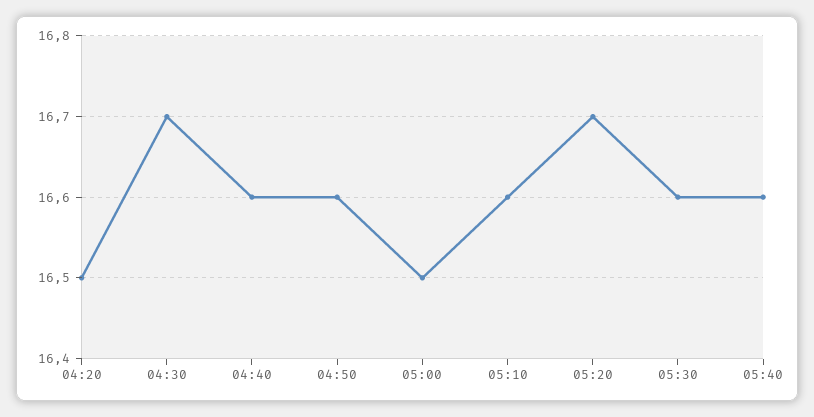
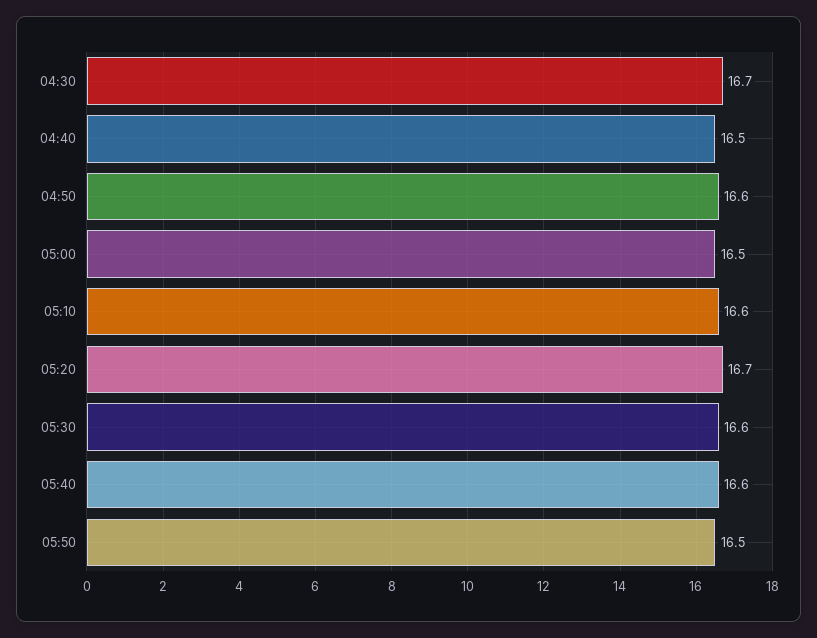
04:20: 16.5 -> none
04:40: 16.6 -> 16.5
05:50: none -> 16.5

